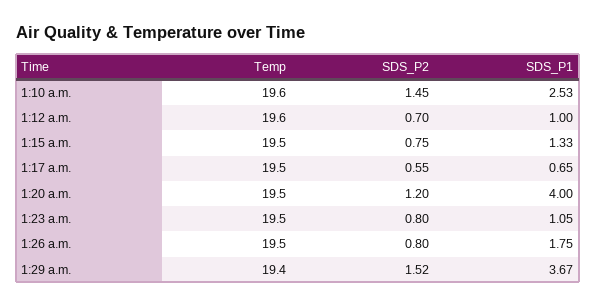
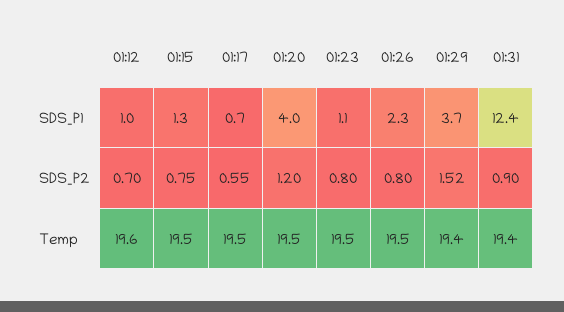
Temp, 1:10 a.m.: 19.6 -> none
SDS_P2, 1:10 a.m.: 1.45 -> none
SDS_P1, 1:10 a.m.: 2.53 -> none
SDS_P1, 1:26 a.m.: 1.75 -> 2.3
SDS_P1, 01:31: none -> 12.4
SDS_P2, 01:31: none -> 0.9
Temp, 01:31: none -> 19.4

